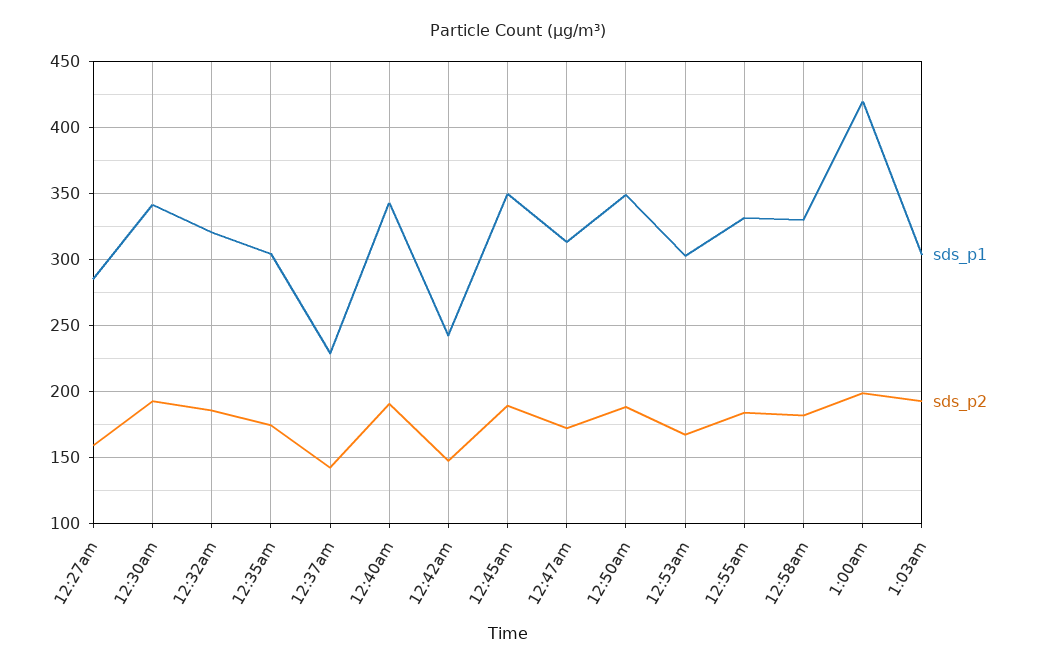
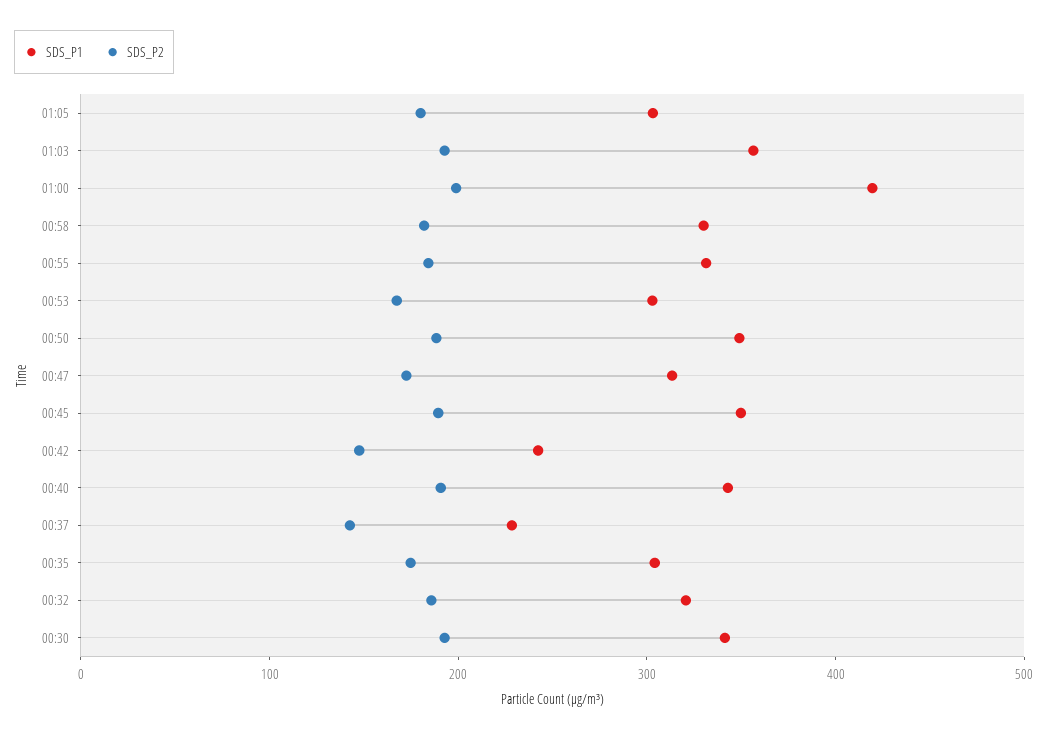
sds_p1, 12:27am: 285 -> none
sds_p2, 12:27am: 160 -> none
sds_p1, 1:03am: 305 -> 360
sds_p1, 01:05: none -> 300
sds_p2, 01:05: none -> 180

